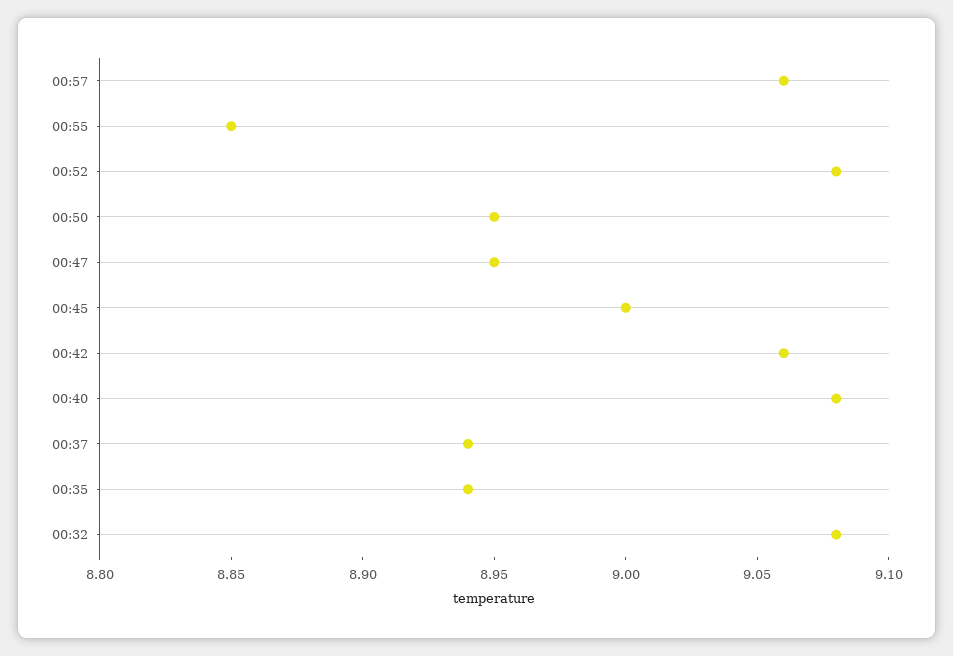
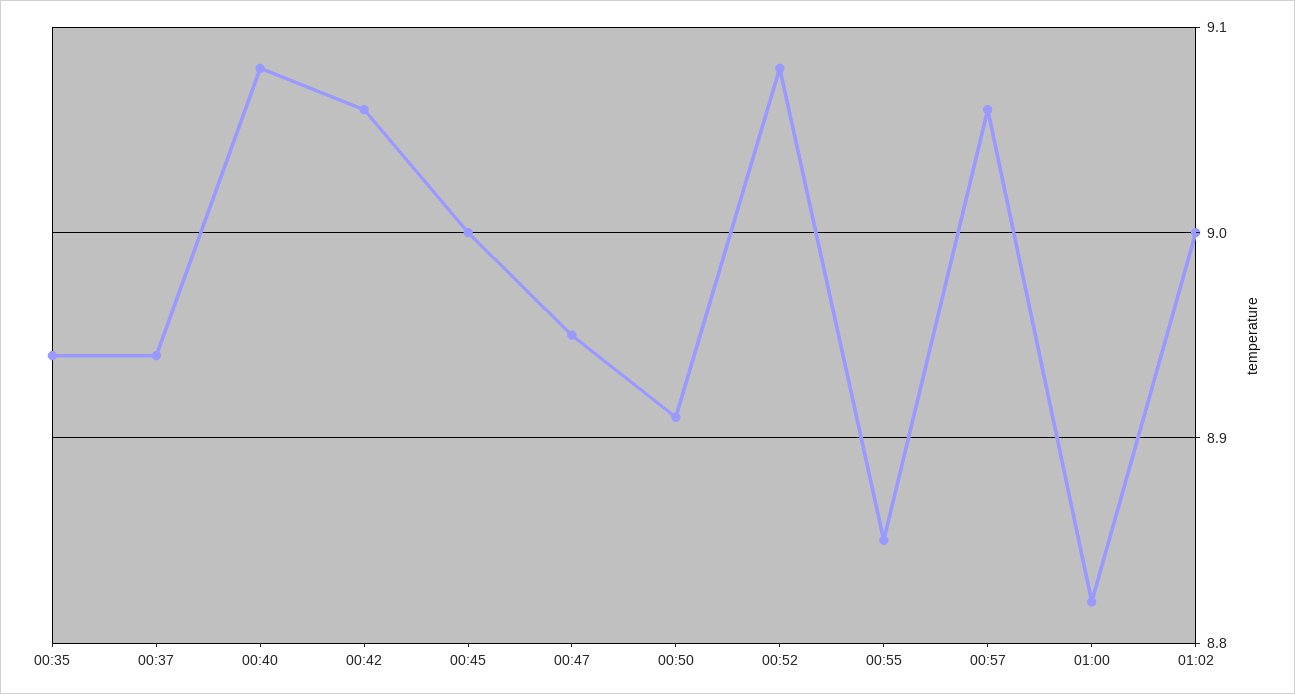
00:50: 8.95 -> 8.91
00:32: 9.08 -> none
01:00: none -> 8.82
01:02: none -> 9

